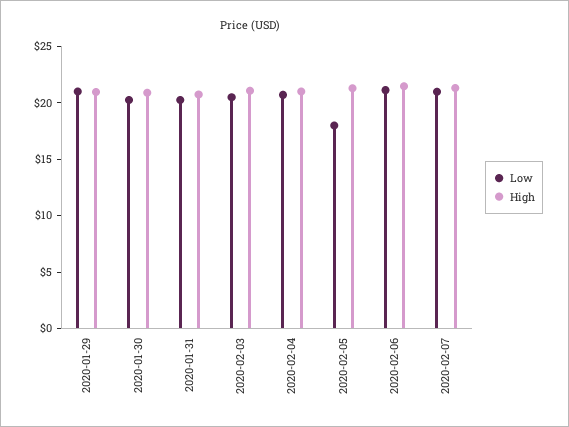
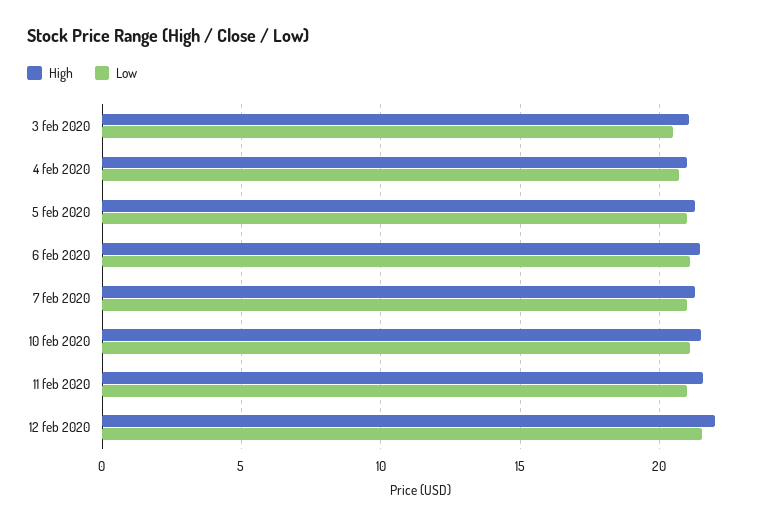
Low, 2020-01-29: 21 -> none
High, 2020-01-29: 21 -> none
Low, 2020-01-30: 20 -> none
High, 2020-01-30: 21 -> none
Low, 2020-01-31: 20 -> none
High, 2020-01-31: 21 -> none
Low, 2020-02-05: 18 -> 21
High, 10 feb 2020: none -> 21.5
Low, 10 feb 2020: none -> 21
High, 11 feb 2020: none -> 21.5
Low, 11 feb 2020: none -> 21
High, 12 feb 2020: none -> 22
Low, 12 feb 2020: none -> 21.5

